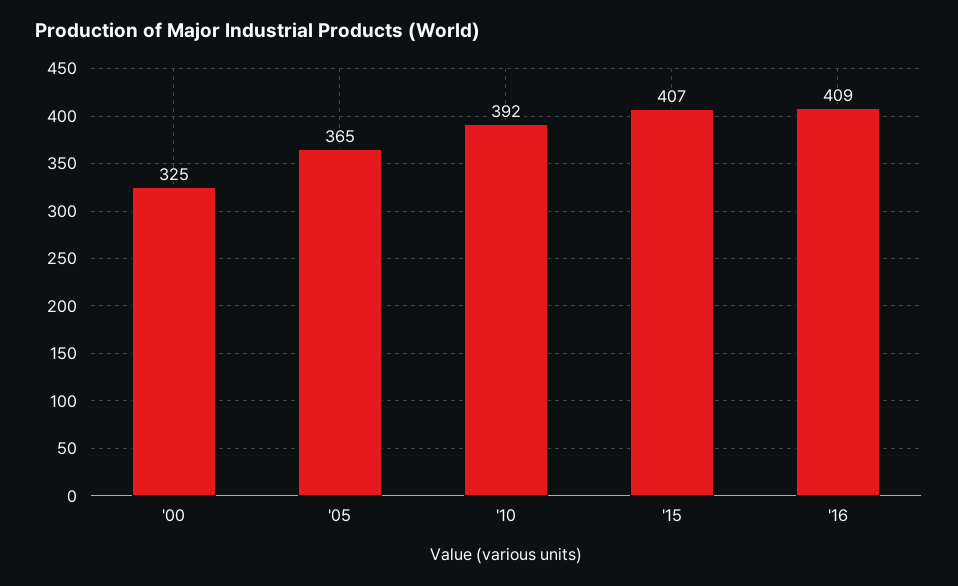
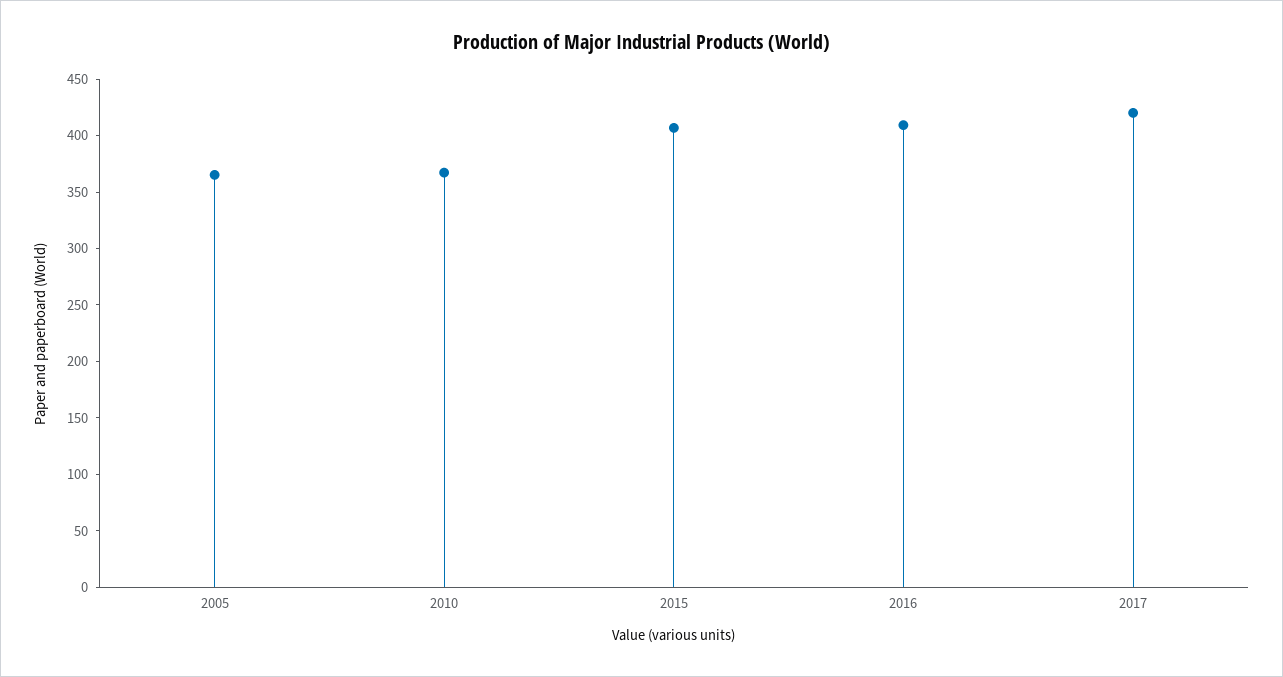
'00: 325 -> none
'10: 392 -> 370
2017: none -> 420

